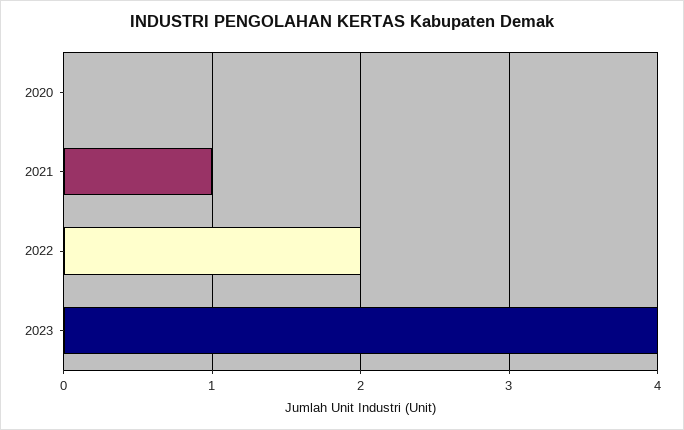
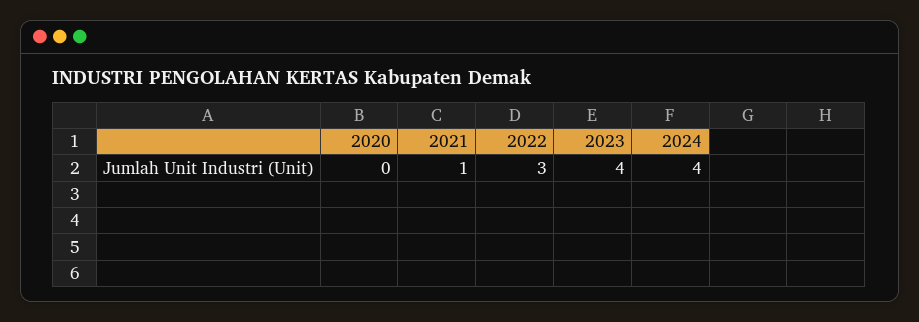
2022: 2 -> 3
2024: none -> 4

